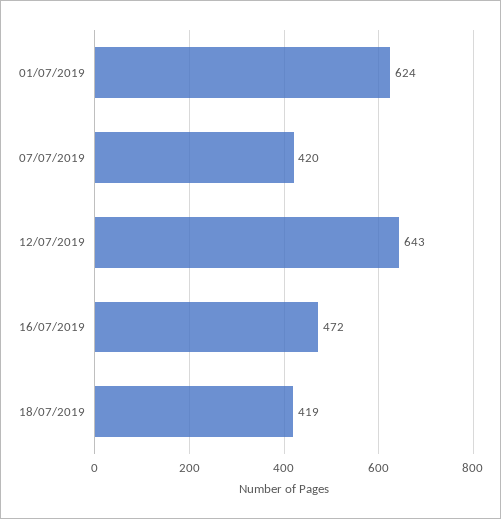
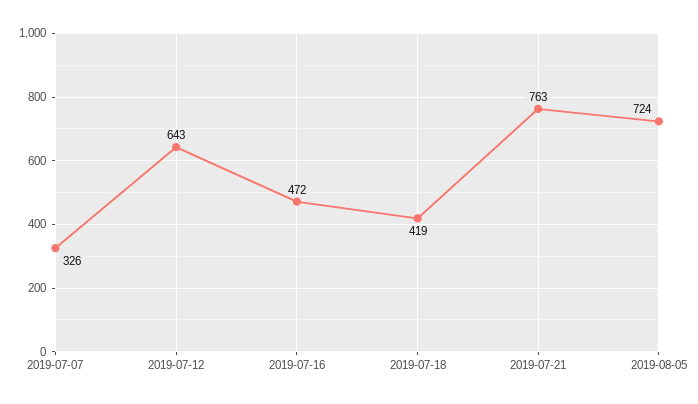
01/07/2019: 624 -> none
07/07/2019: 420 -> 326
2019-07-21: none -> 763
2019-08-05: none -> 724

